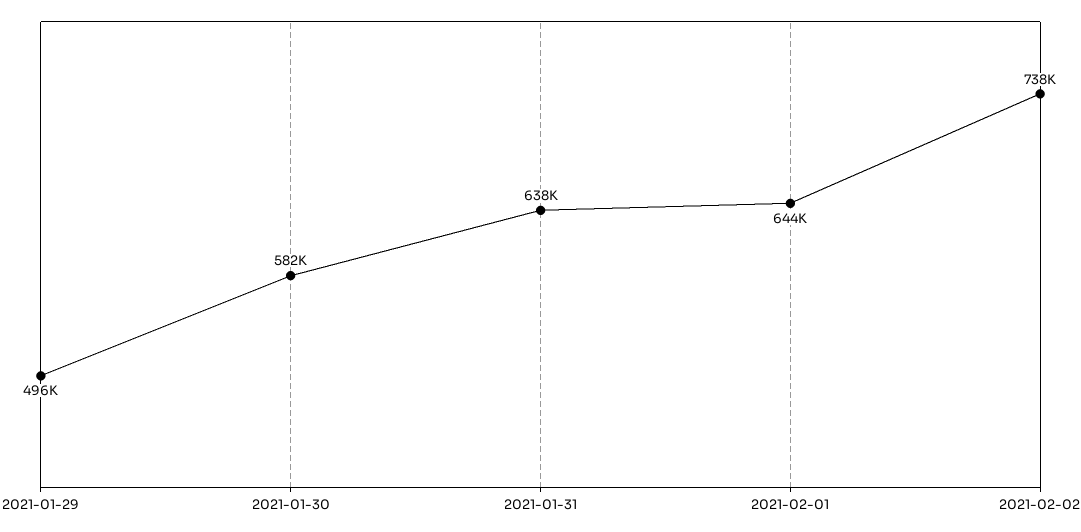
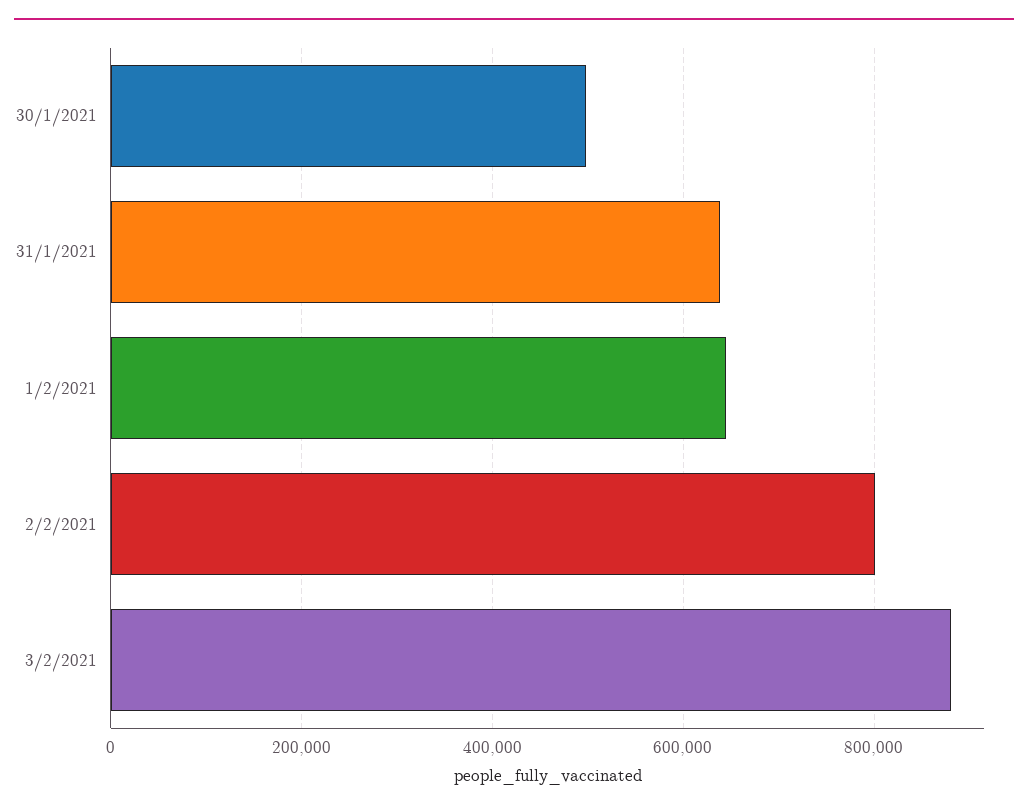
2021-01-29: 496000 -> none
2021-01-30: 582000 -> 500000
2021-02-02: 738000 -> 800000
3/2/2021: none -> 880000

